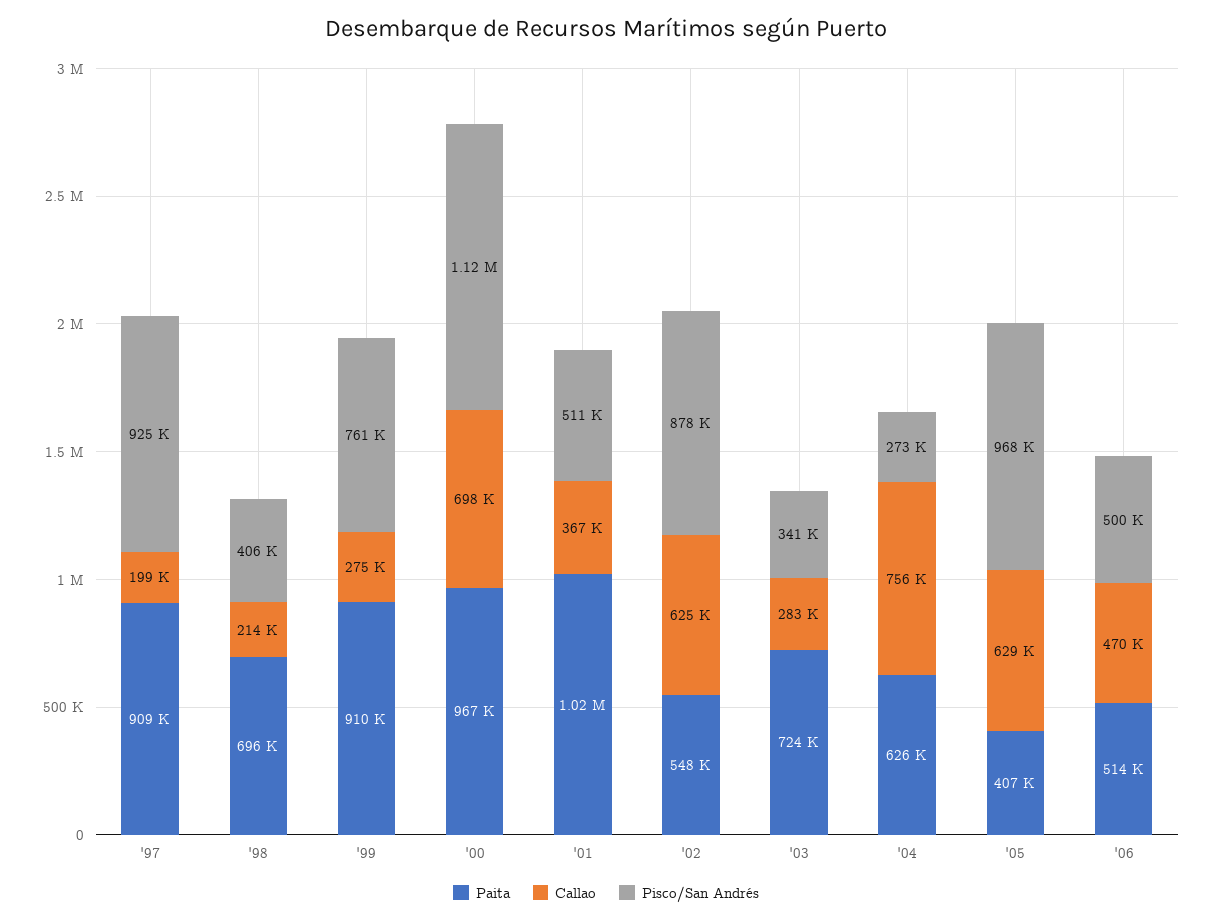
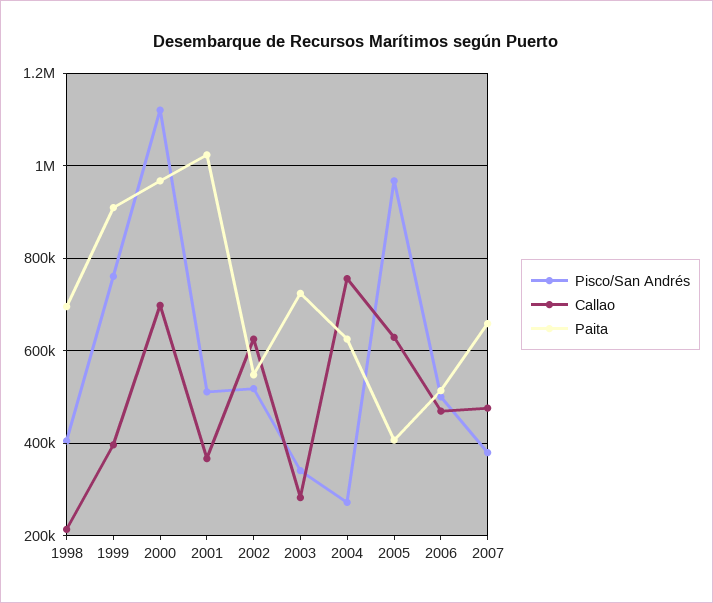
Paita, '97: 909000 -> none
Callao, '97: 199000 -> none
Pisco/San Andrés, '97: 925000 -> none
Callao, '99: 275000 -> 400000
Pisco/San Andrés, '02: 878000 -> 520000
Pisco/San Andrés, 2007: none -> 380000
Callao, 2007: none -> 480000
Paita, 2007: none -> 660000

